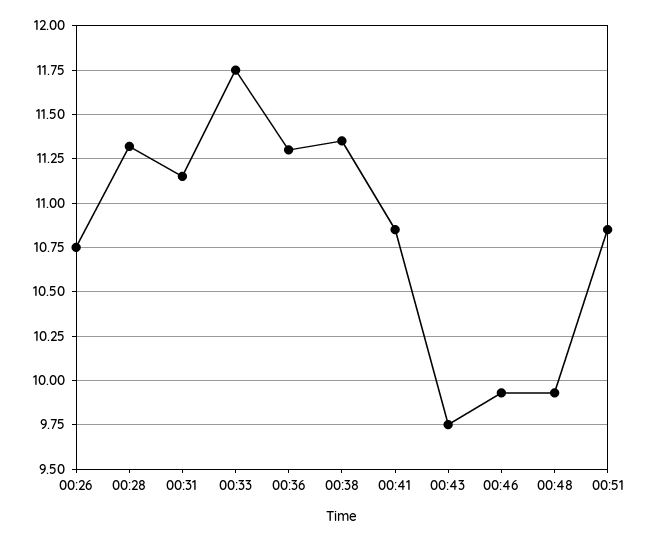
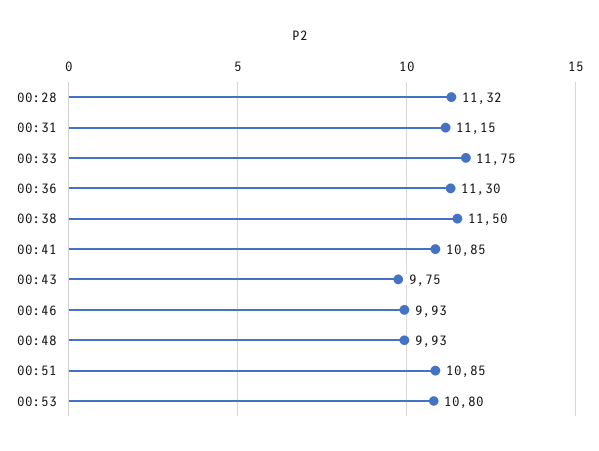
00:26: 10.75 -> none
00:38: 11.35 -> 11.5
00:53: none -> 10.8

